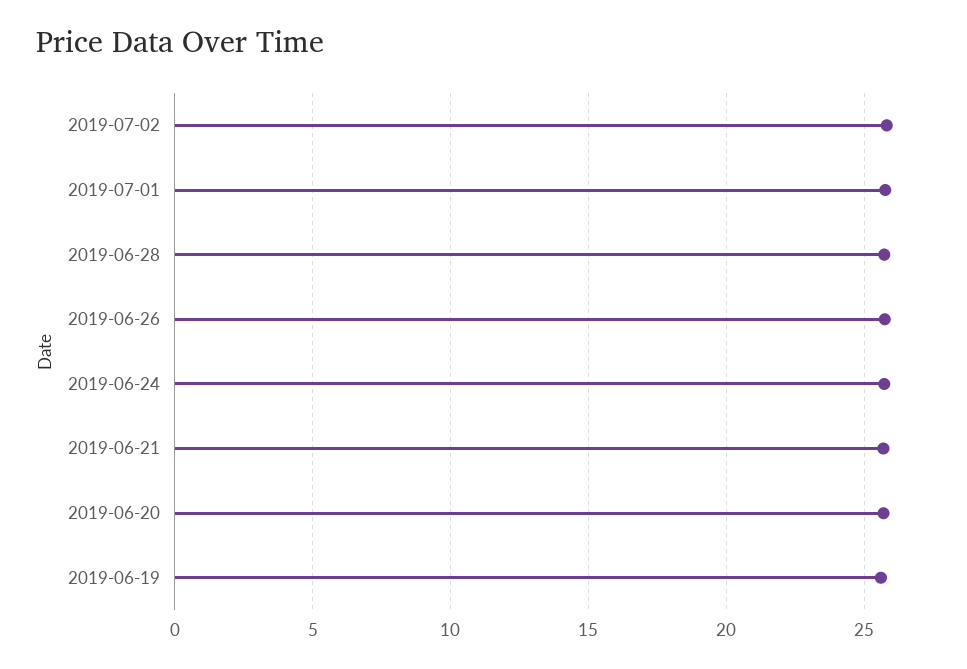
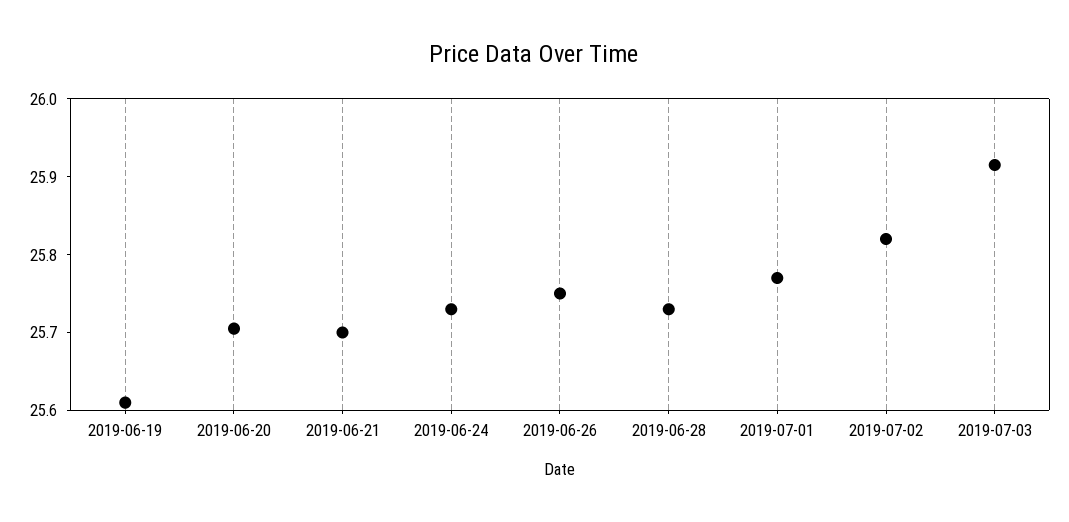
2019-07-03: none -> 25.92

